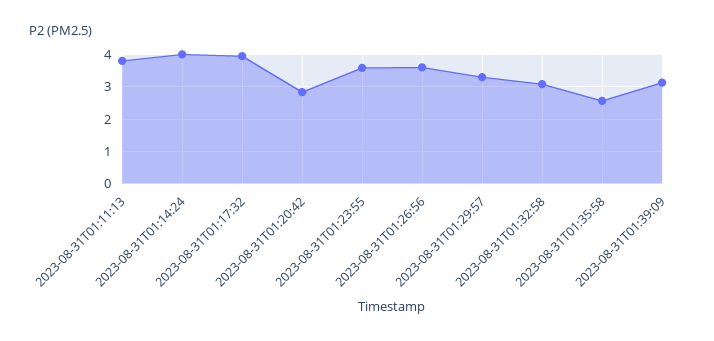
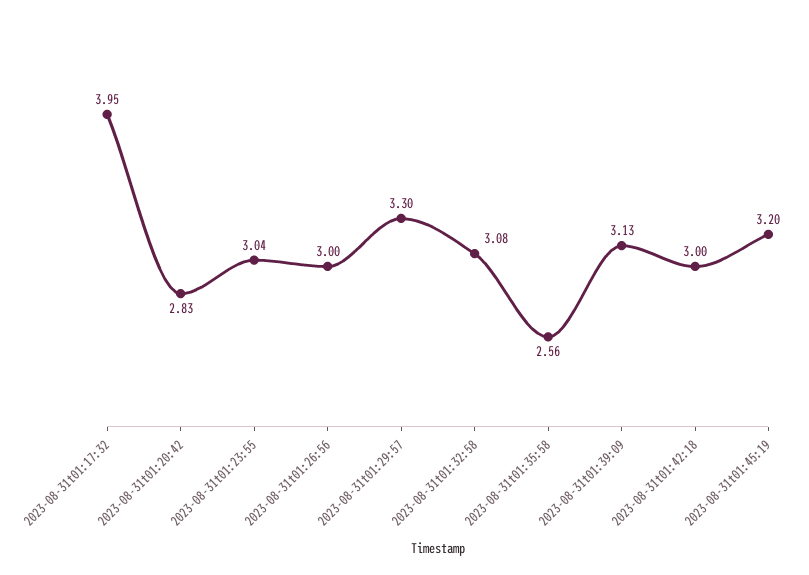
2023-08-31T01:11:13: 3.8 -> none
2023-08-31T01:14:24: 4 -> none
2023-08-31T01:23:55: 3.6 -> 3.04
2023-08-31T01:26:56: 3.6 -> 3
2023-08-31t01:42:18: none -> 3
2023-08-31t01:45:19: none -> 3.2

